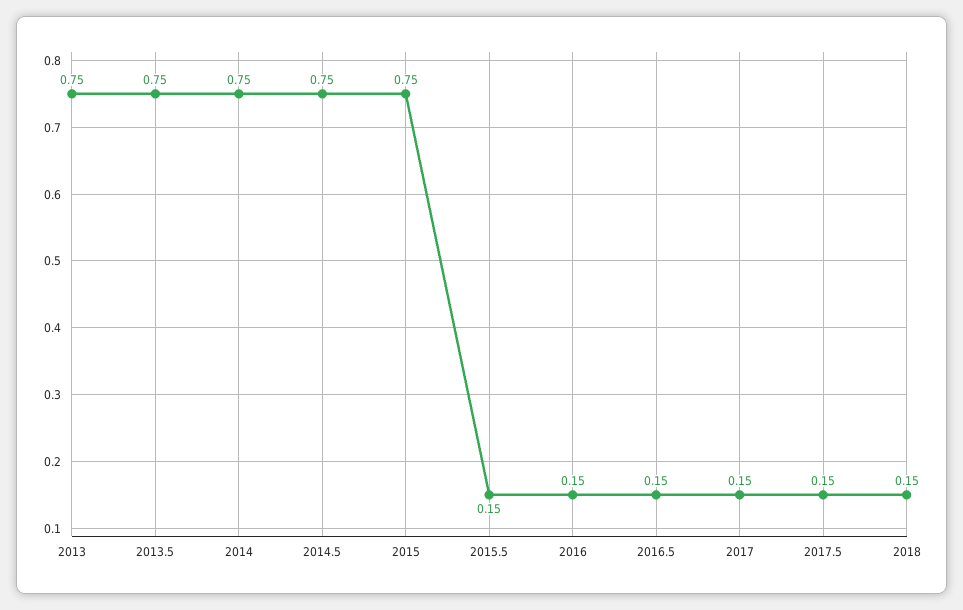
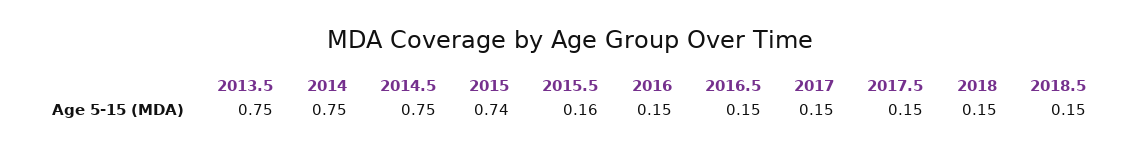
2013: 0.75 -> none
2015: 0.75 -> 0.74
2015.5: 0.15 -> 0.16
2018.5: none -> 0.15

